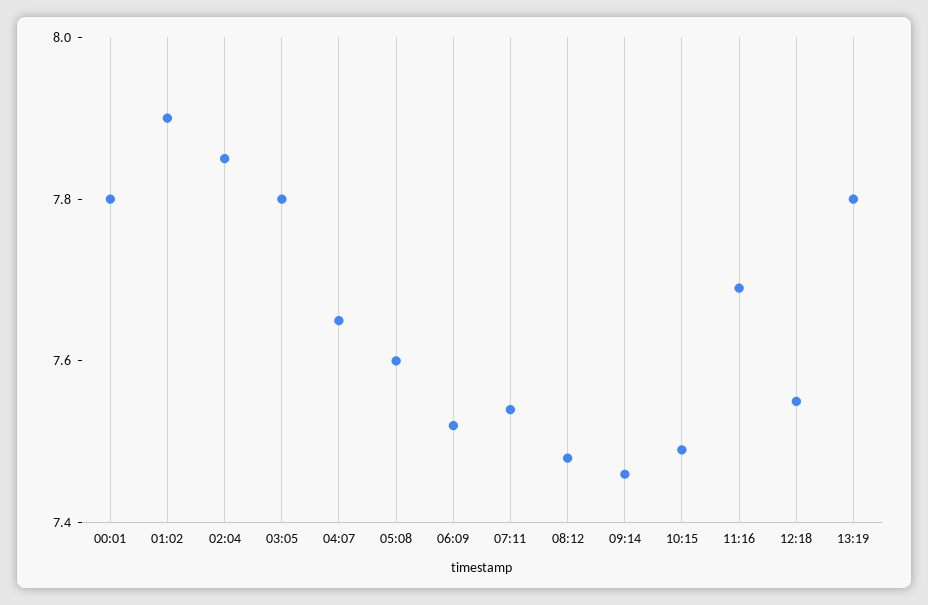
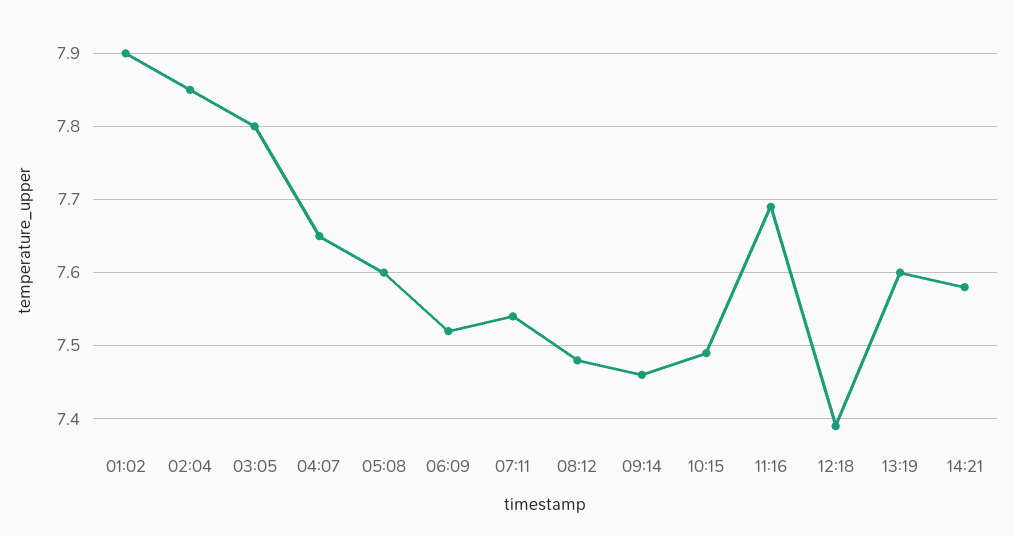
00:01: 7.8 -> none
12:18: 7.55 -> 7.39
13:19: 7.8 -> 7.6
14:21: none -> 7.58

